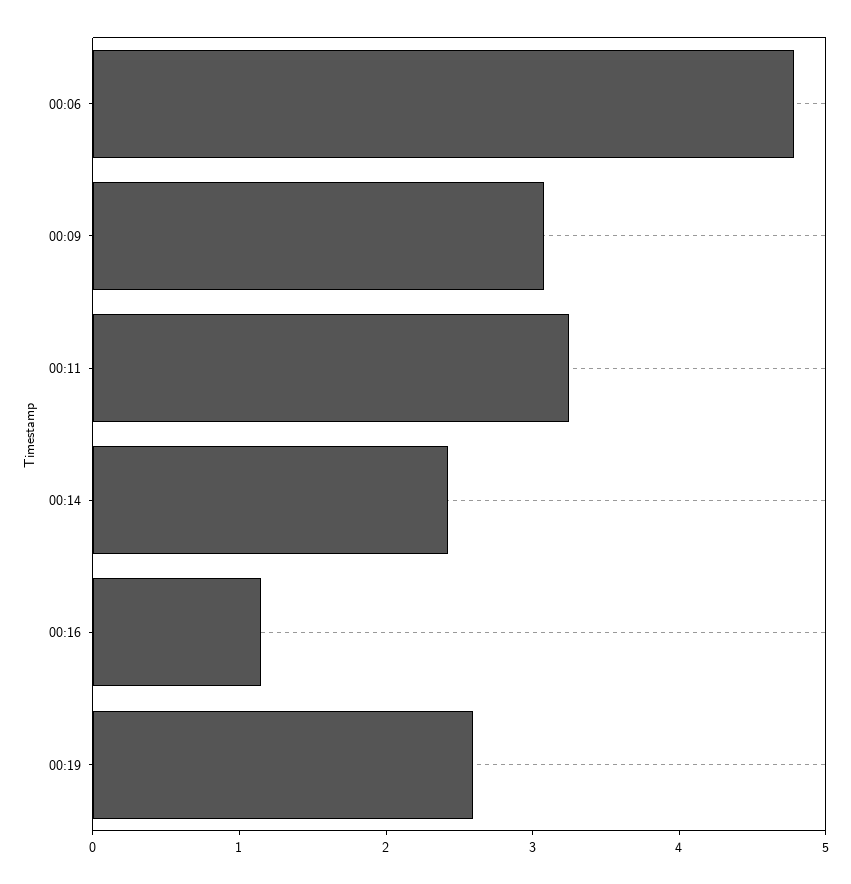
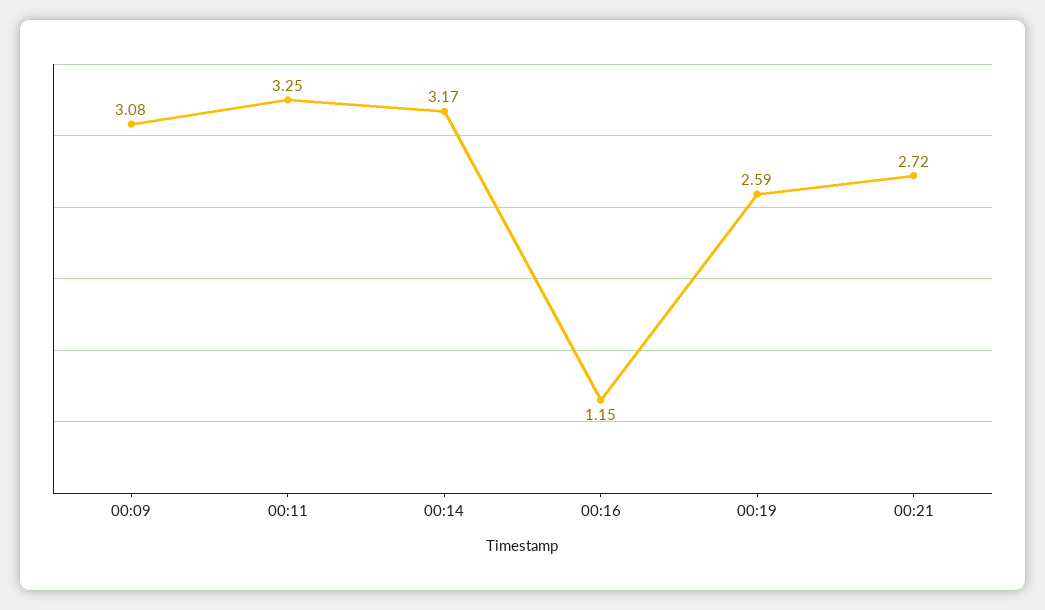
00:06: 4.8 -> none
00:14: 2.4 -> 3.17
00:21: none -> 2.72

